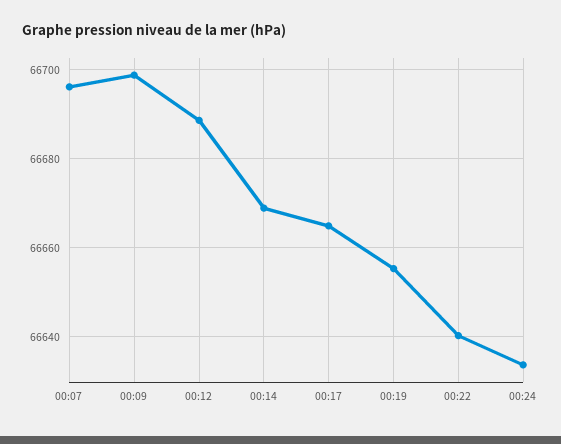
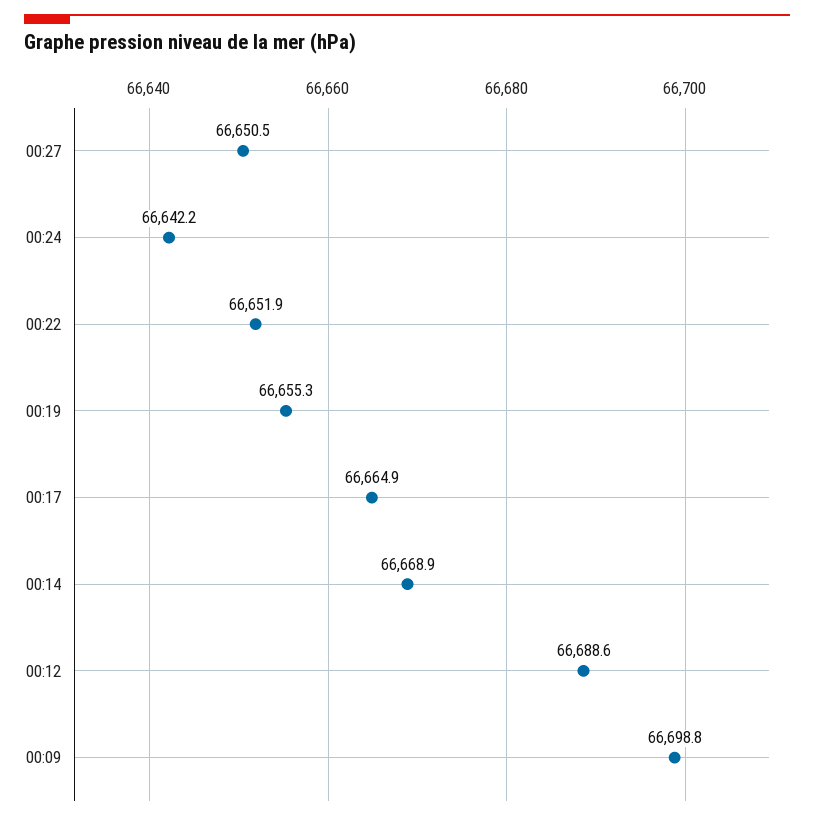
00:07: 66696 -> none
00:22: 66640 -> 66651.9
00:24: 66634 -> 66642.2
00:27: none -> 66650.5

